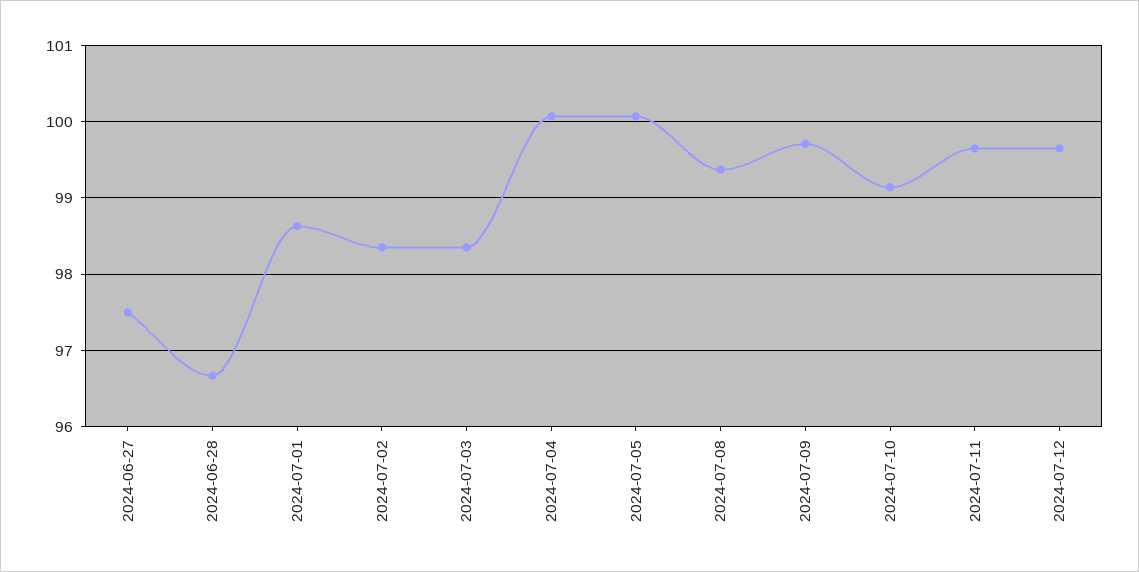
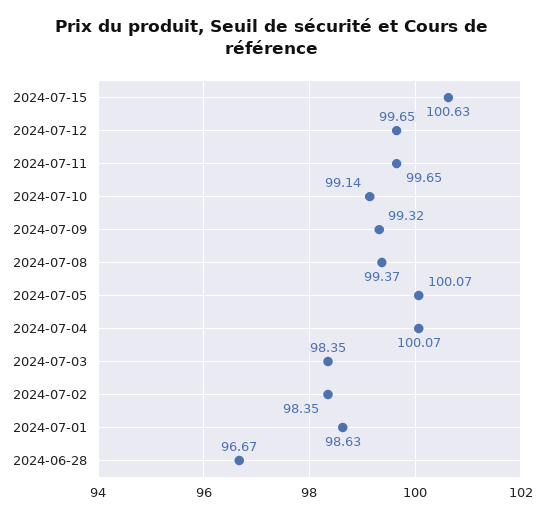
2024-06-27: 97.5 -> none
2024-07-09: 99.7 -> 99.32
2024-07-15: none -> 100.63

